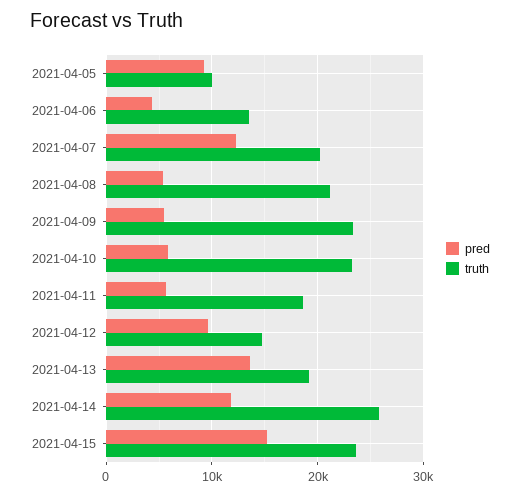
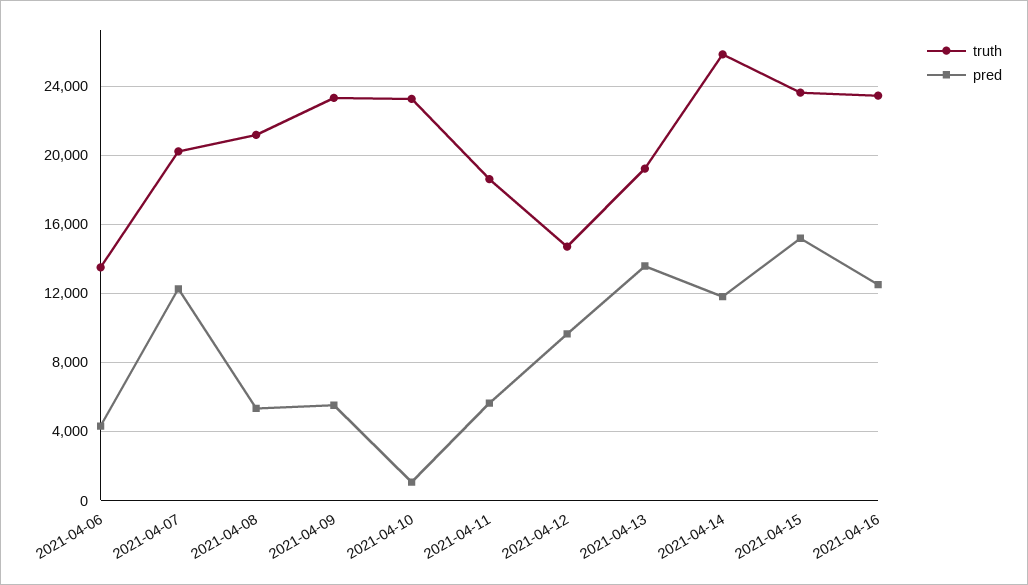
pred, 2021-04-05: 9000 -> none
truth, 2021-04-05: 10000 -> none
pred, 2021-04-10: 6000 -> 1000
truth, 2021-04-16: none -> 23500
pred, 2021-04-16: none -> 12500

